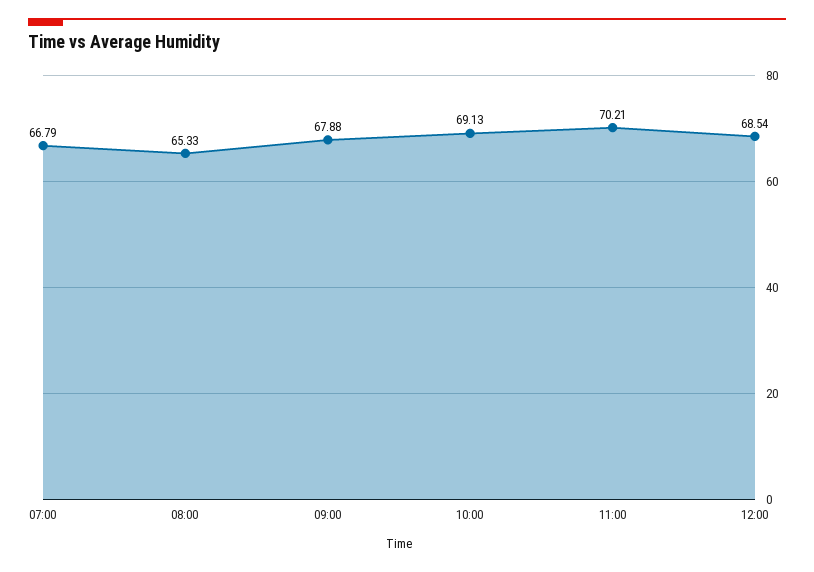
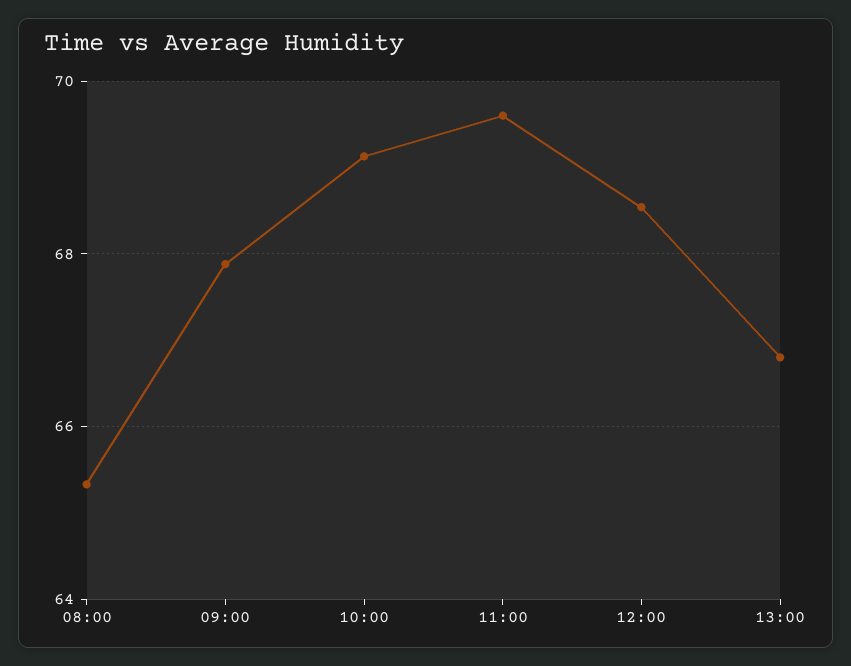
07:00: 66.79 -> none
11:00: 70.21 -> 69.6
13:00: none -> 66.8

